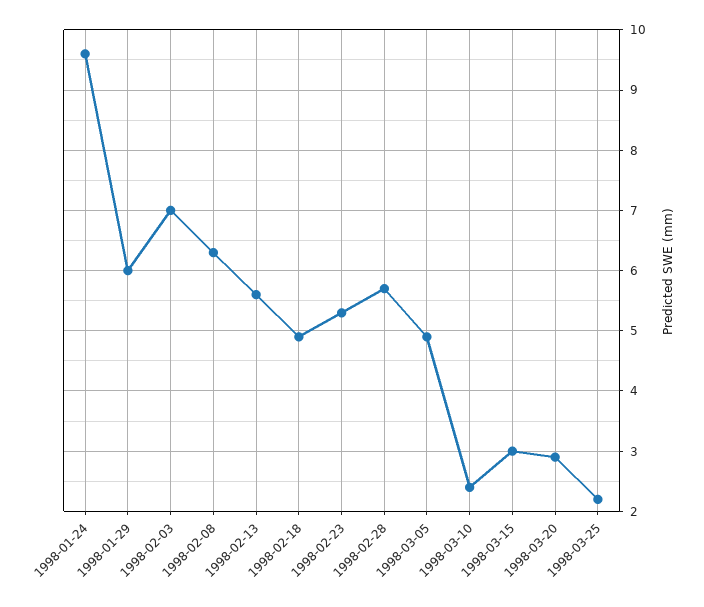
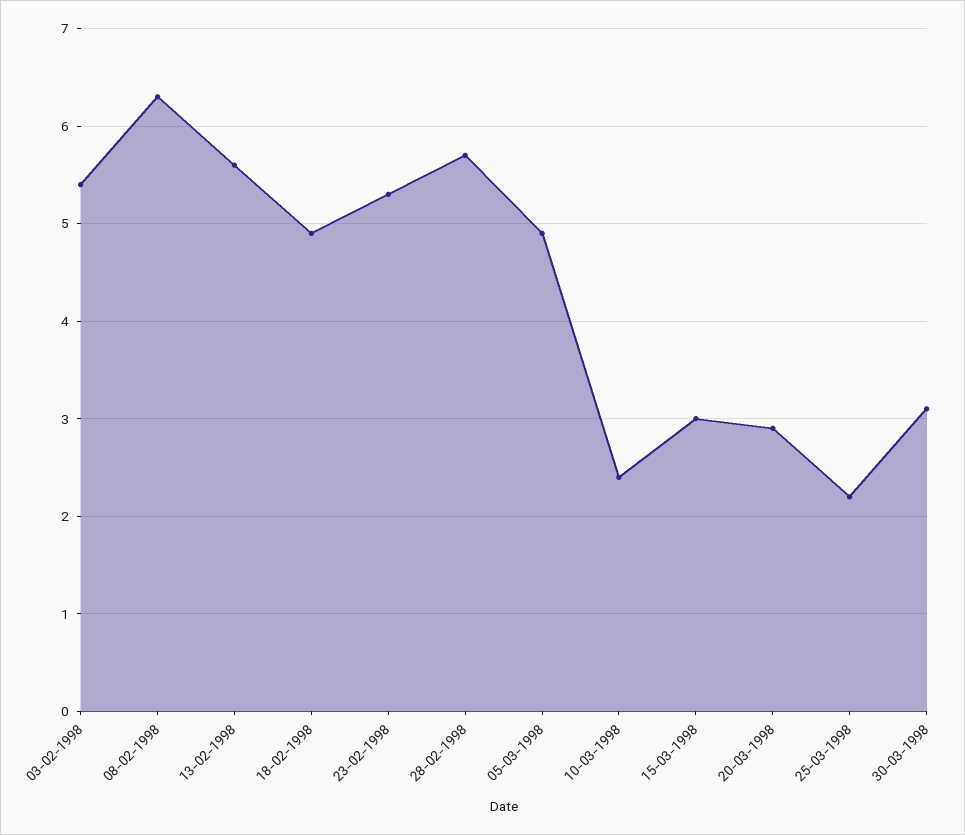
1998-01-24: 9.6 -> none
1998-01-29: 6 -> none
1998-02-03: 7 -> 5.4
30-03-1998: none -> 3.1

